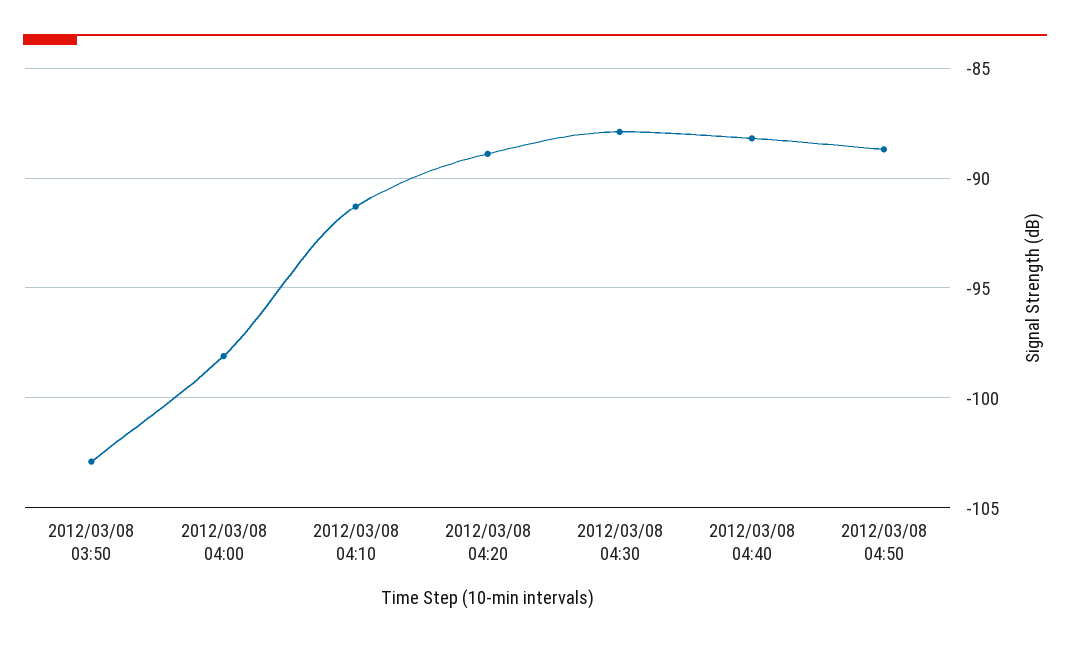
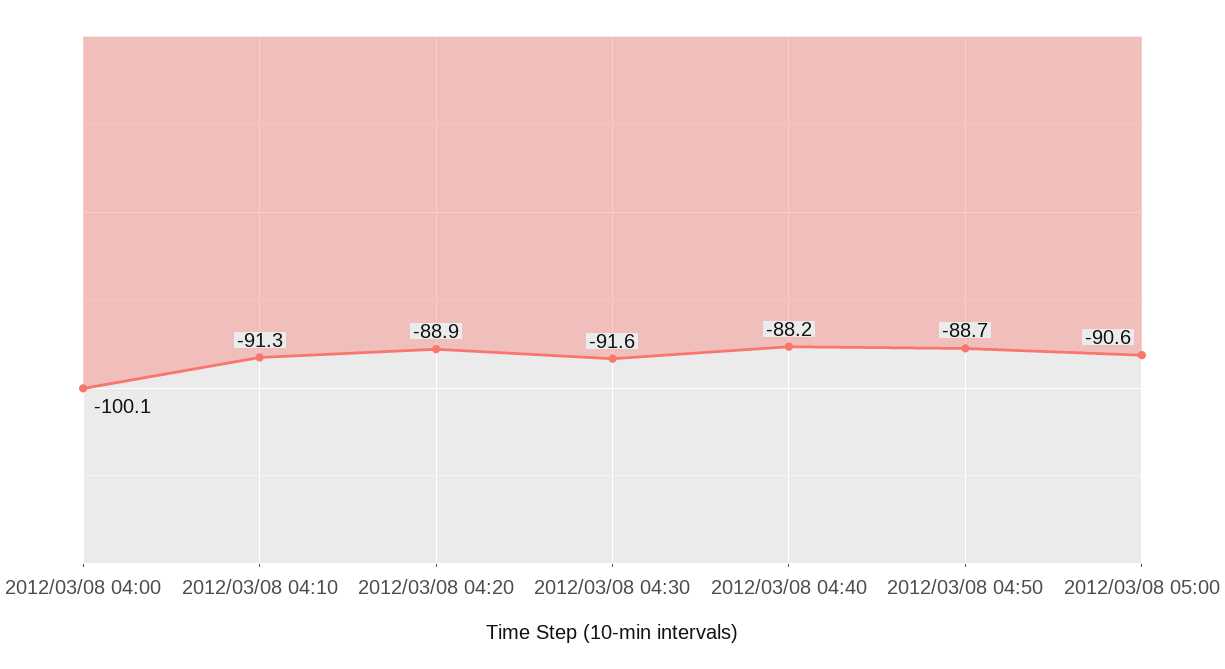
2012/03/08 03:50: -103 -> none
2012/03/08 04:00: -98 -> -100.1
2012/03/08 04:30: -88 -> -91.6
2012/03/08 05:00: none -> -90.6

